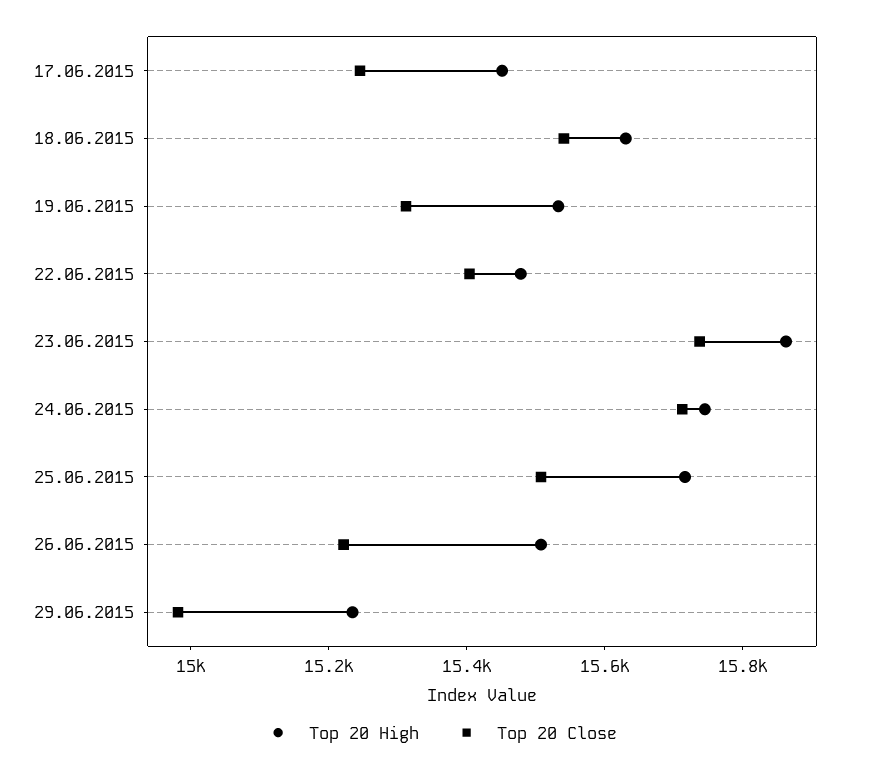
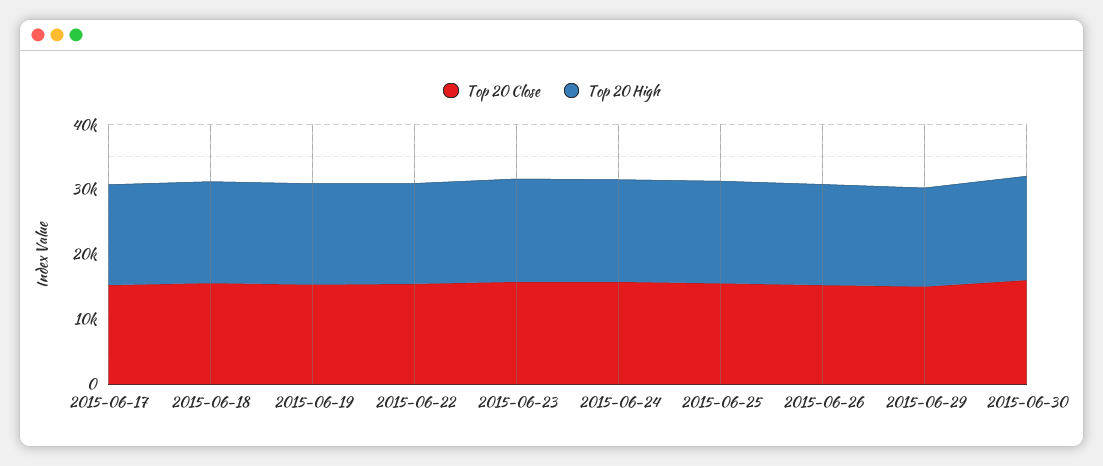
Top 20 Close, 2015-06-30: none -> 16000
Top 20 High, 2015-06-30: none -> 16000

